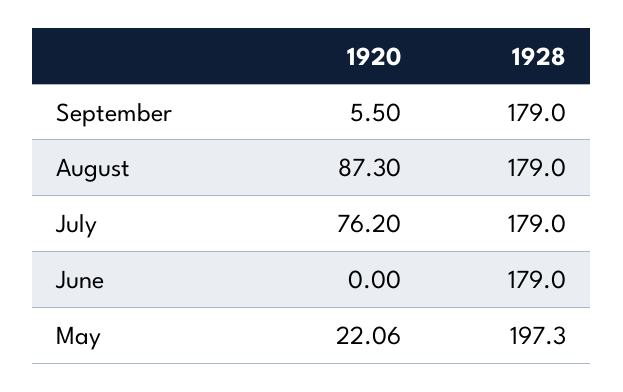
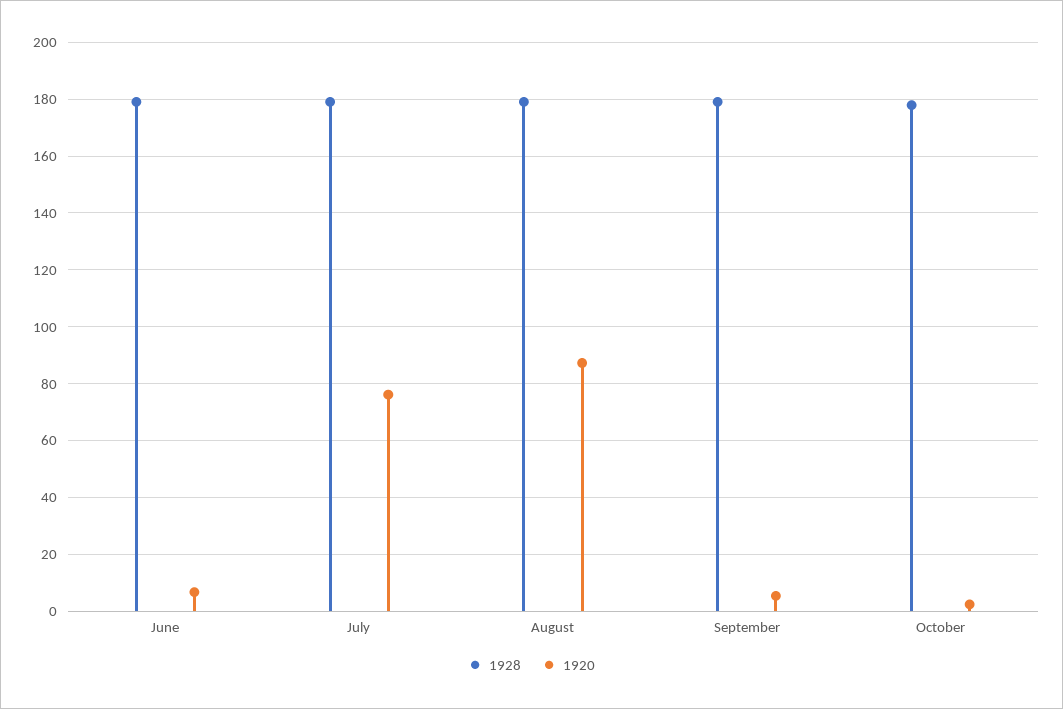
1920, June: 0 -> 7.5
1920, May: 22.06 -> none
1928, May: 197.3 -> none
1928, October: none -> 177.5
1920, October: none -> 2.5

